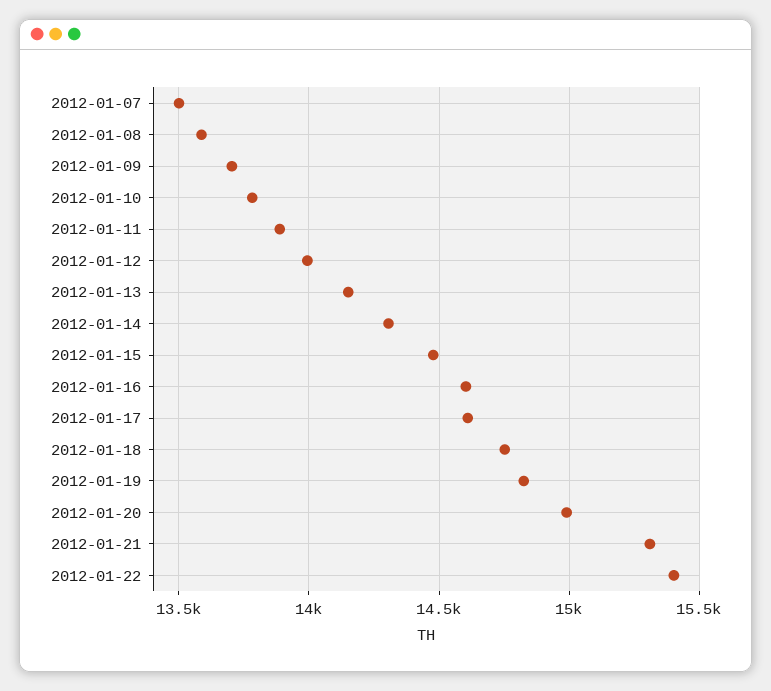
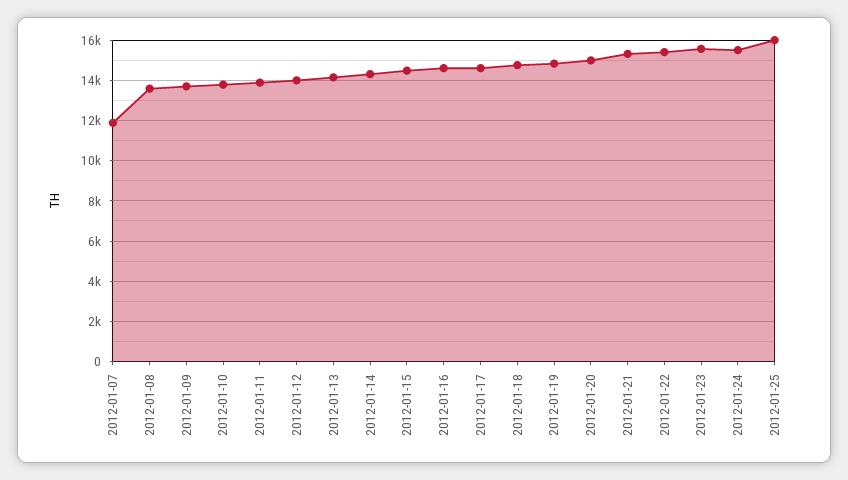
2012-01-07: 13500 -> 12000
2012-01-23: none -> 15500
2012-01-24: none -> 15500
2012-01-25: none -> 16000

